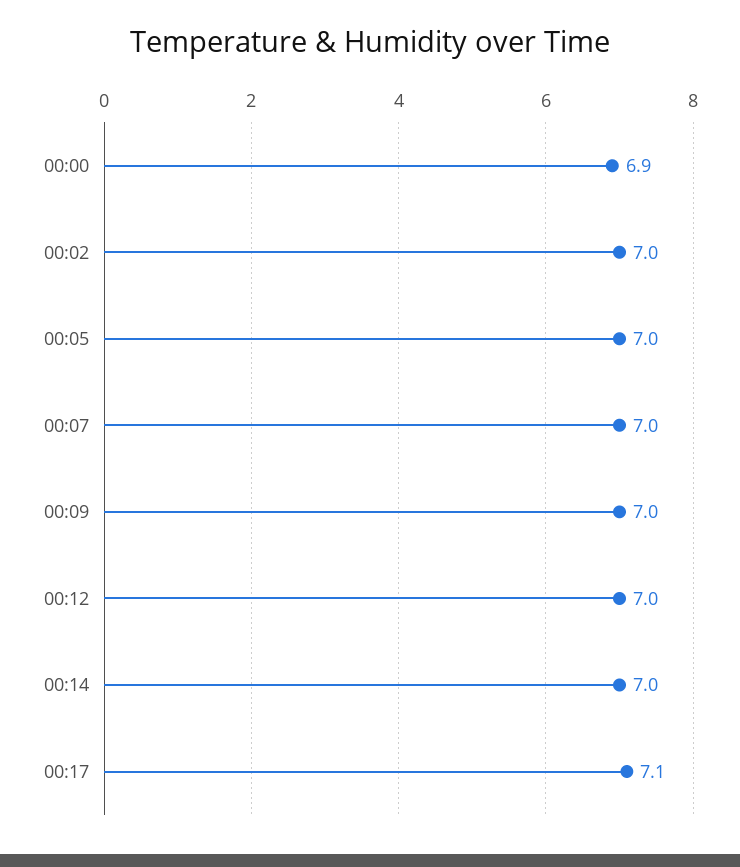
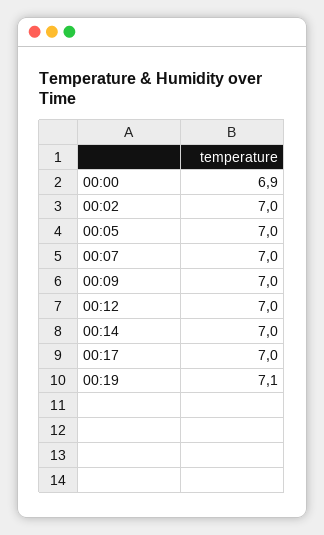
00:17: 7.1 -> 7
00:19: none -> 7.1

